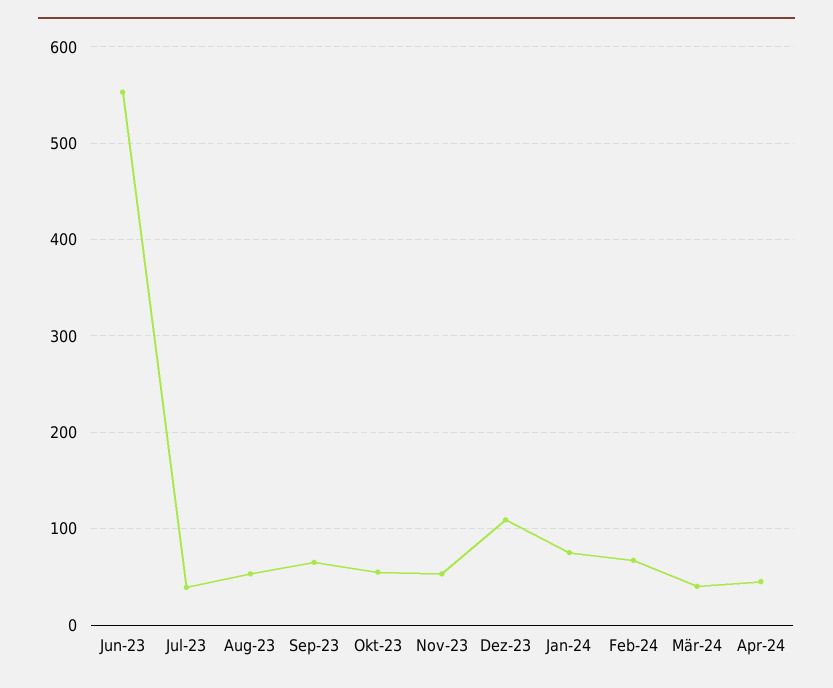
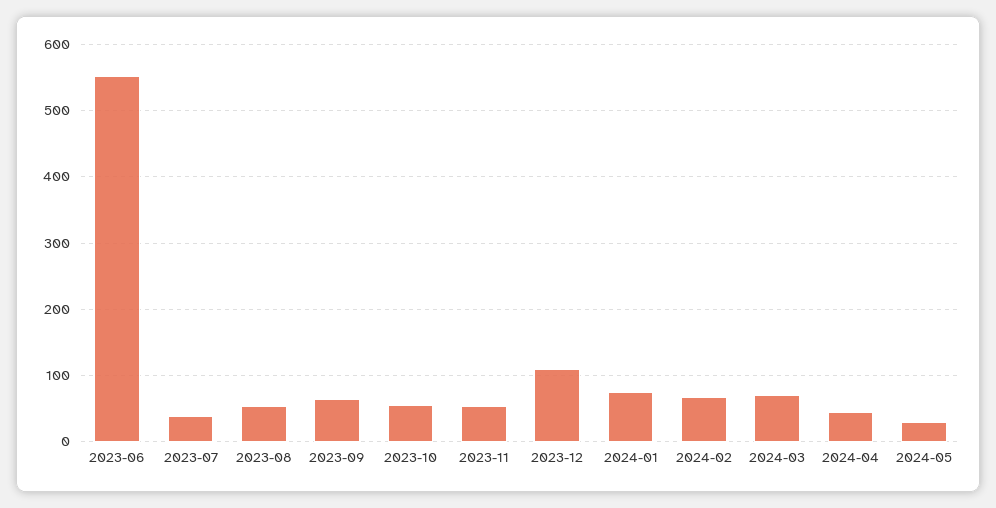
Mär-24: 40 -> 70
2024-05: none -> 30

